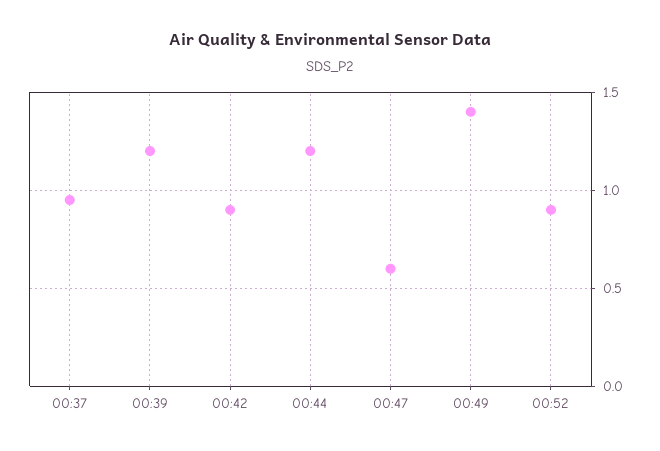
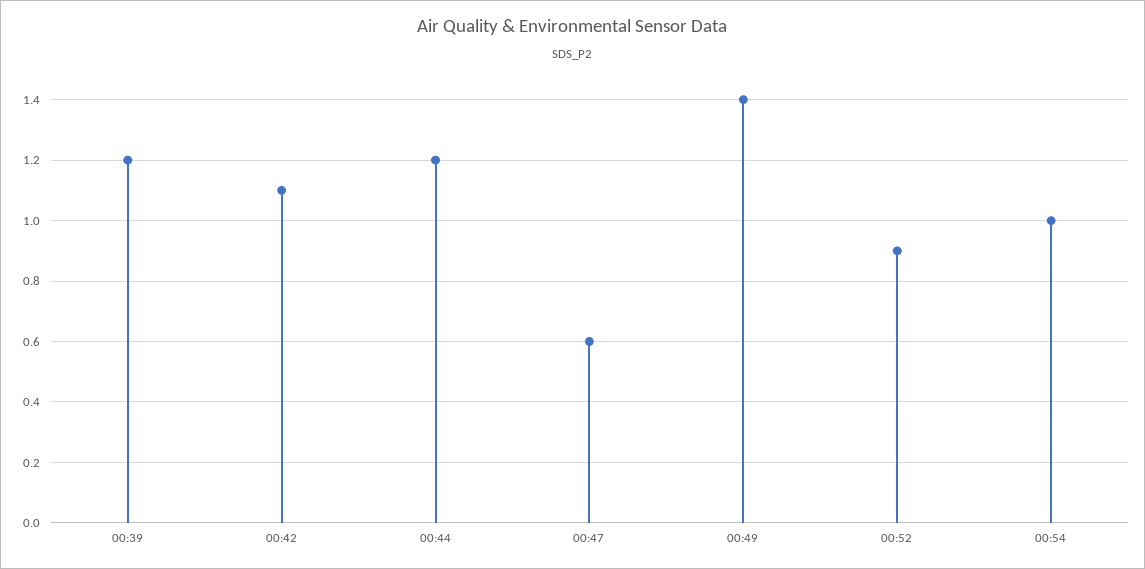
00:37: 0.95 -> none
00:42: 0.9 -> 1.1
00:54: none -> 1

